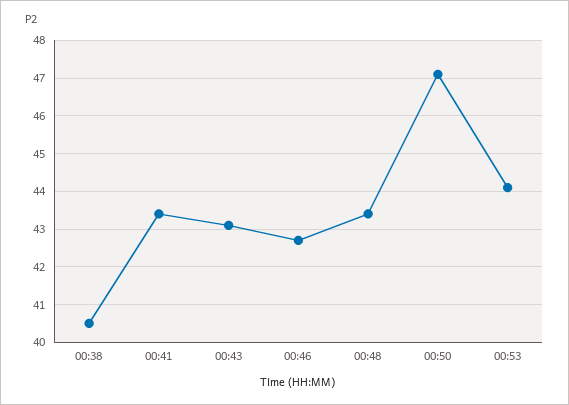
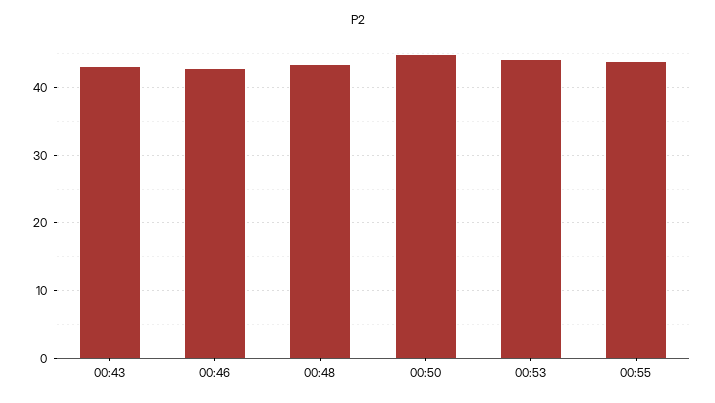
00:38: 40.5 -> none
00:41: 43.5 -> none
00:50: 47 -> 45
00:55: none -> 44

